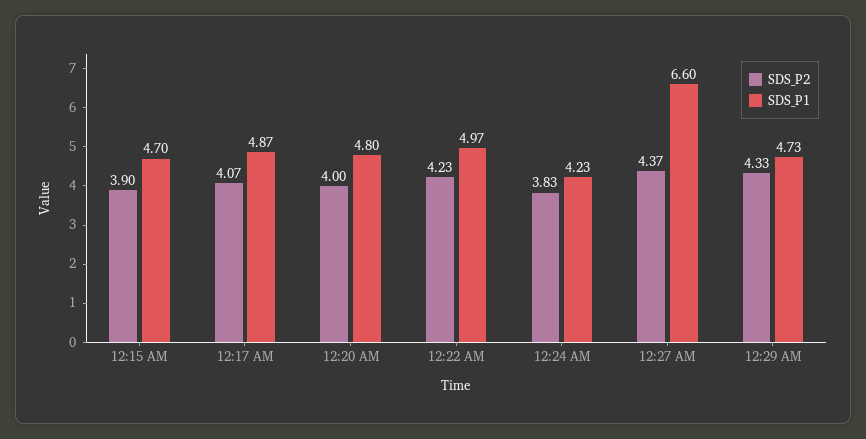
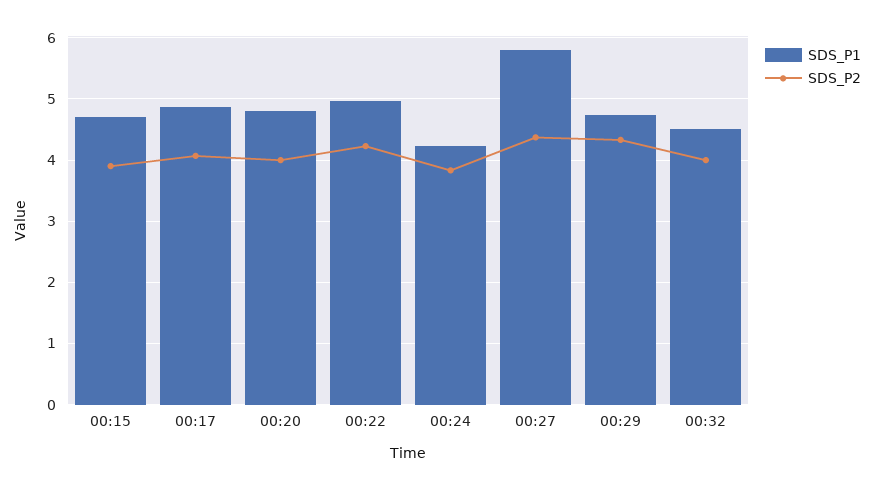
SDS_P1, 12:27 AM: 6.6 -> 5.8
SDS_P1, 00:32: none -> 4.5
SDS_P2, 00:32: none -> 4

